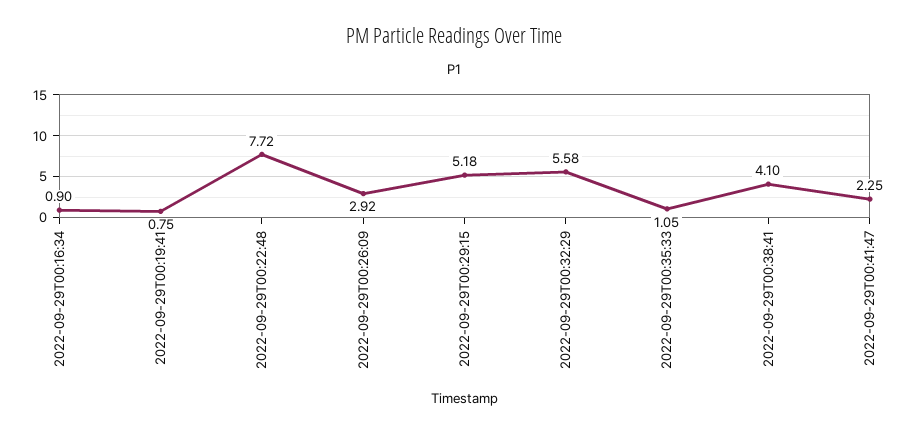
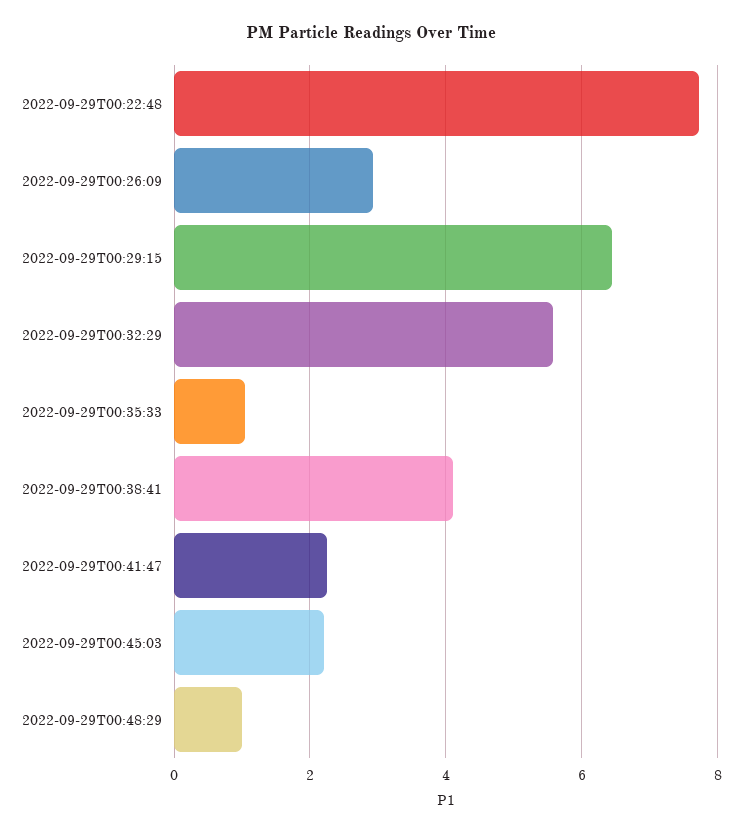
2022-09-29T00:16:34: 0.9 -> none
2022-09-29T00:19:41: 0.75 -> none
2022-09-29T00:29:15: 5.18 -> 6.4
2022-09-29T00:45:03: none -> 2.2
2022-09-29T00:48:29: none -> 1

